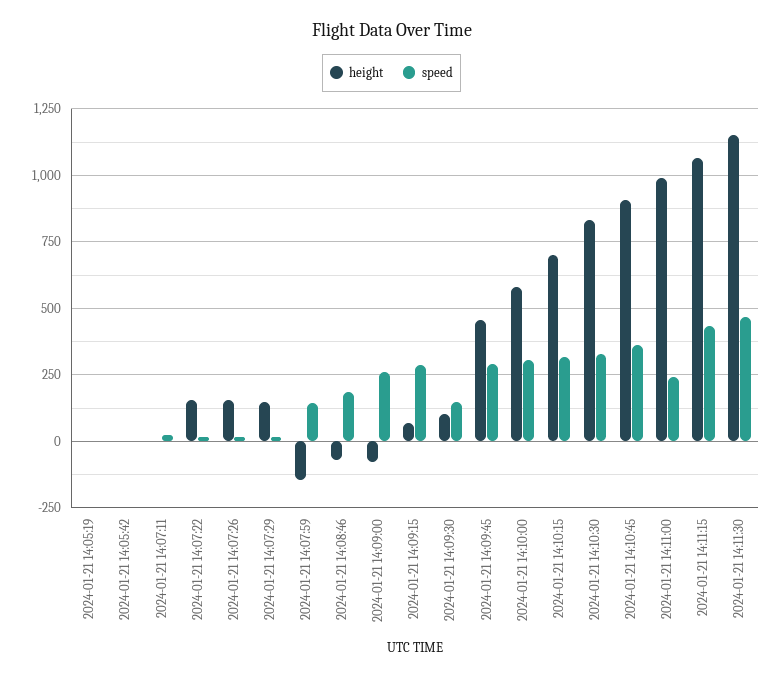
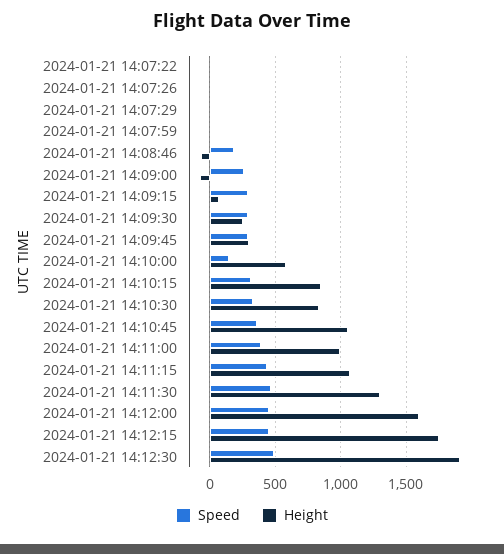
height, 2024-01-21 14:05:19: 0 -> none
speed, 2024-01-21 14:05:19: 0 -> none
height, 2024-01-21 14:05:42: 0 -> none
speed, 2024-01-21 14:05:42: 0 -> none
height, 2024-01-21 14:07:11: 0 -> none
speed, 2024-01-21 14:07:11: 25 -> none
height, 2024-01-21 14:07:22: 150 -> 0
height, 2024-01-21 14:07:26: 150 -> 0
height, 2024-01-21 14:07:29: 150 -> 0
height, 2024-01-21 14:07:59: -150 -> 0
speed, 2024-01-21 14:07:59: 150 -> 0
height, 2024-01-21 14:09:30: 100 -> 250
speed, 2024-01-21 14:09:30: 150 -> 300
height, 2024-01-21 14:09:45: 450 -> 300
speed, 2024-01-21 14:10:00: 300 -> 150
height, 2024-01-21 14:10:15: 700 -> 850
height, 2024-01-21 14:10:45: 900 -> 1050
speed, 2024-01-21 14:11:00: 250 -> 400
height, 2024-01-21 14:11:30: 1150 -> 1300
speed, 2024-01-21 14:12:00: none -> 450
height, 2024-01-21 14:12:00: none -> 1600
speed, 2024-01-21 14:12:15: none -> 450
height, 2024-01-21 14:12:15: none -> 1750
speed, 2024-01-21 14:12:30: none -> 500
height, 2024-01-21 14:12:30: none -> 1900

